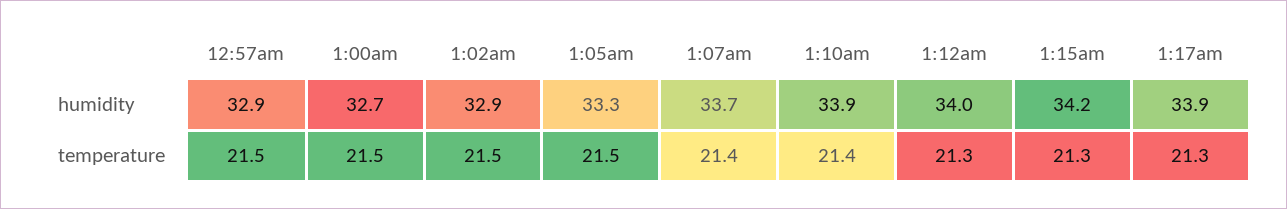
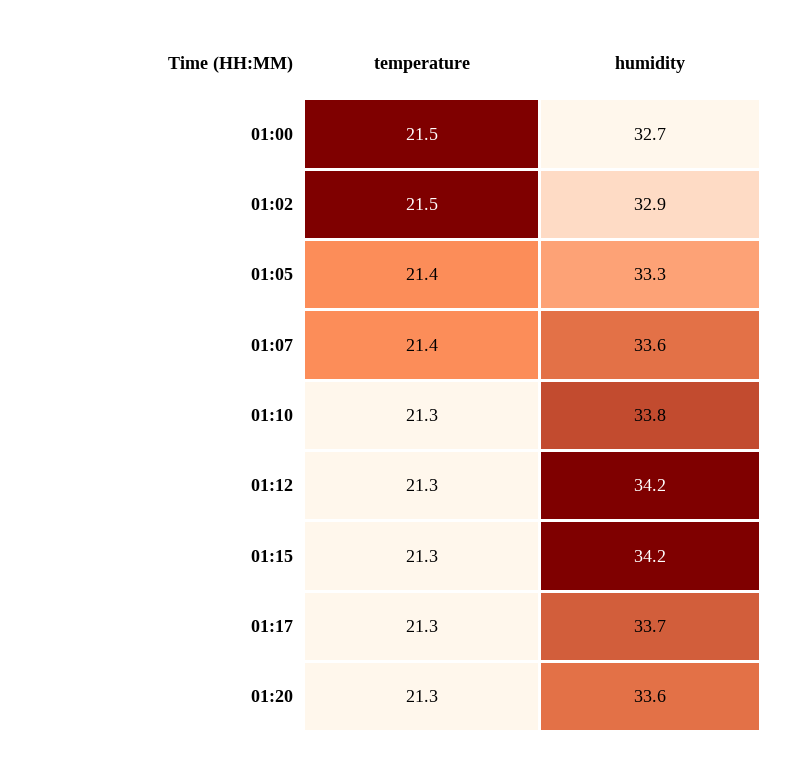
12:57am, humidity: 32.9 -> none
1:07am, humidity: 33.7 -> 33.6
1:10am, humidity: 33.9 -> 33.8
1:12am, humidity: 34 -> 34.2
1:17am, humidity: 33.9 -> 33.7
12:57am, temperature: 21.5 -> none
1:05am, temperature: 21.5 -> 21.4
1:10am, temperature: 21.4 -> 21.3
01:20, temperature: none -> 21.3
01:20, humidity: none -> 33.6

